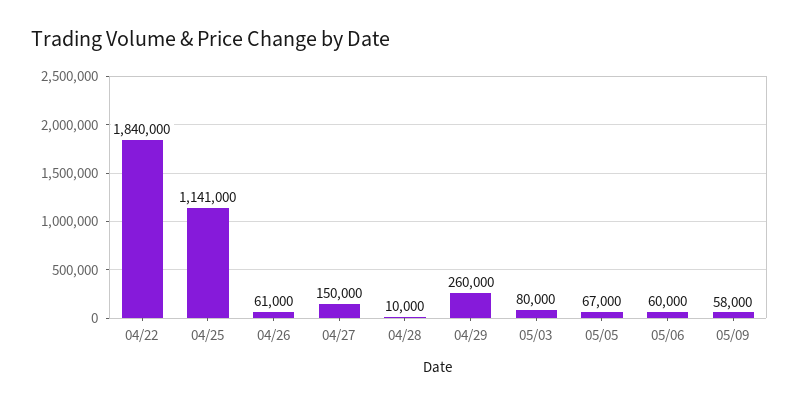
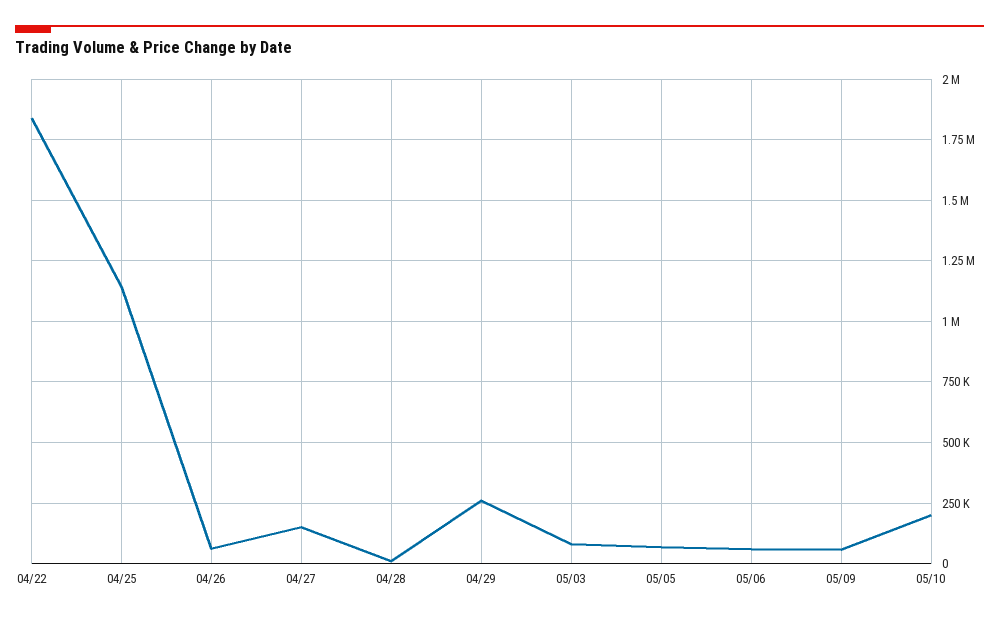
05/10: none -> 200000

